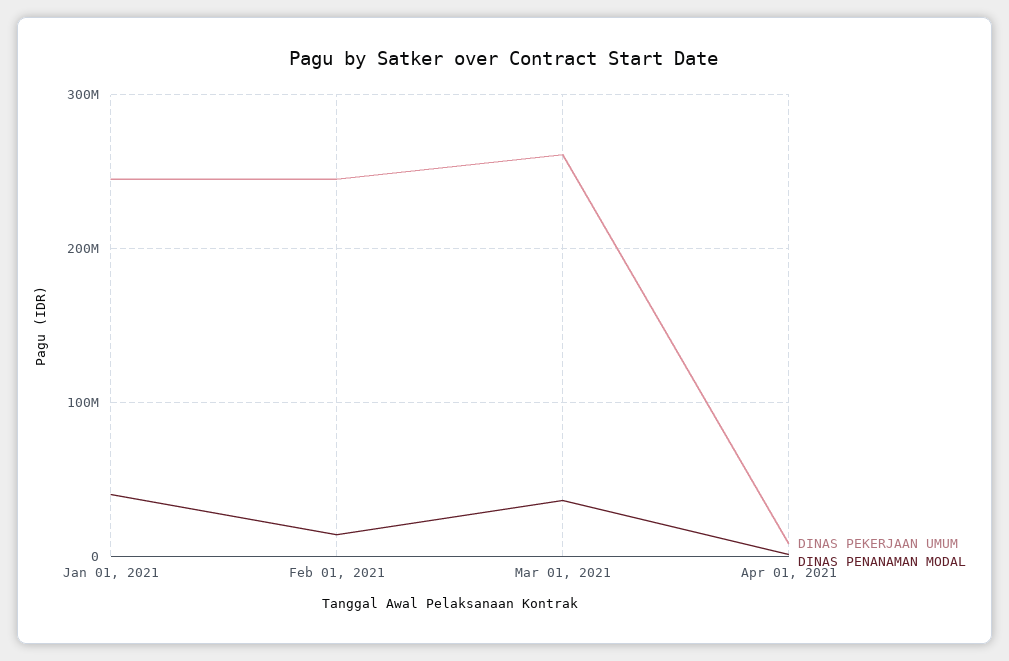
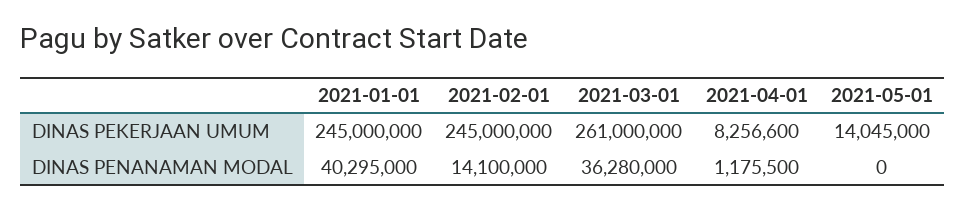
DINAS PEKERJAAN UMUM, 2021-05-01: none -> 14045000
DINAS PENANAMAN MODAL, 2021-05-01: none -> 0

